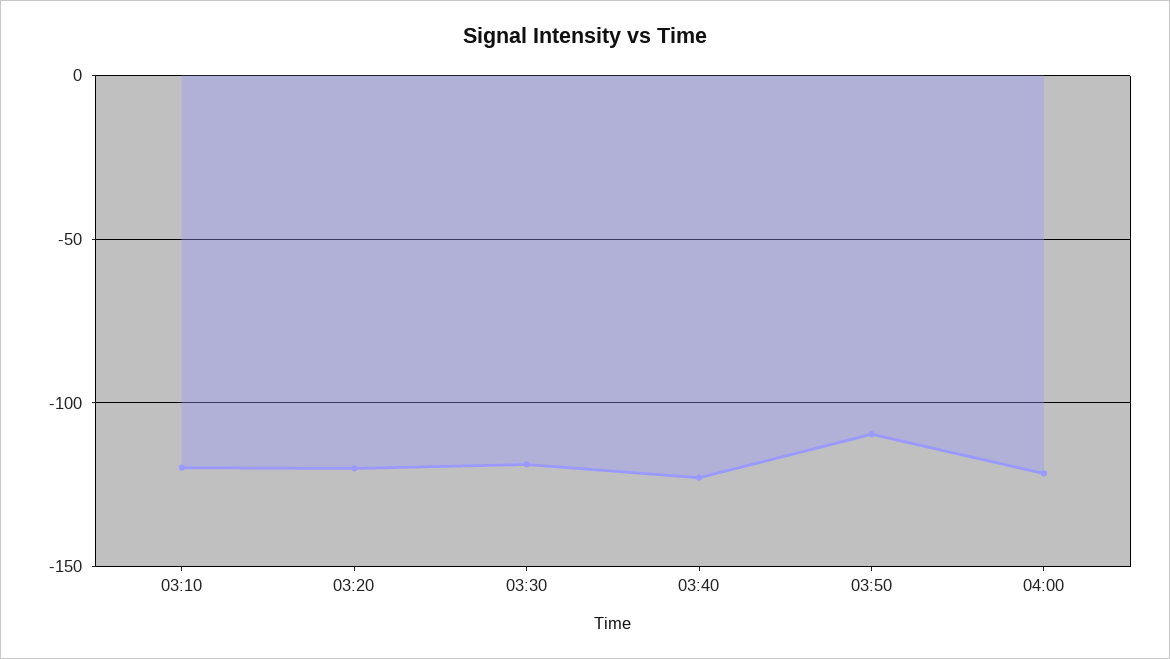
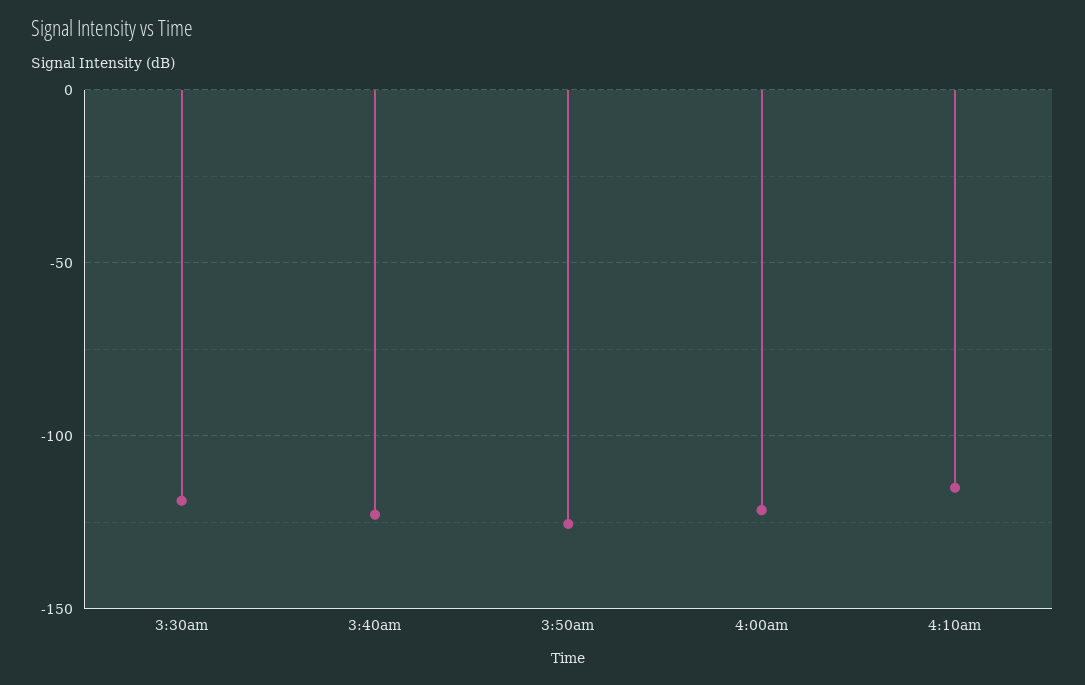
03:10: -120 -> none
03:20: -120 -> none
03:50: -110 -> -125
4:10am: none -> -115

